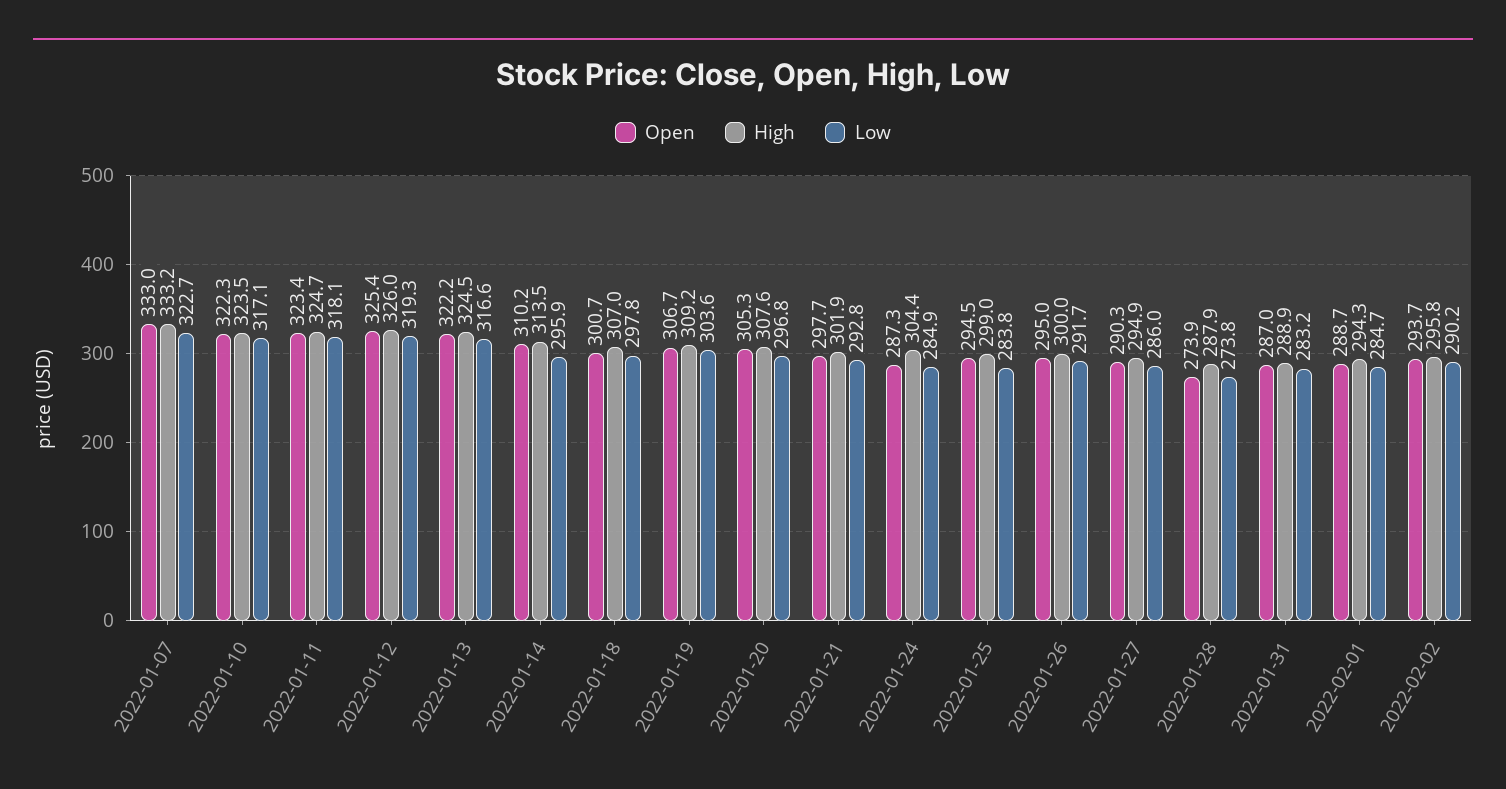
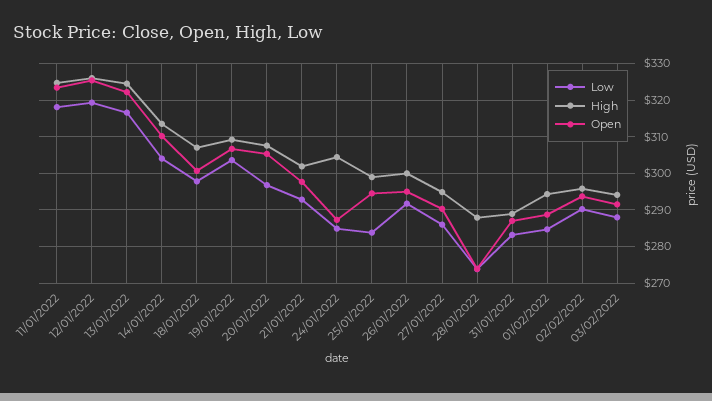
Open, 2022-01-07: 333 -> none
High, 2022-01-07: 333.2 -> none
Low, 2022-01-07: 322.7 -> none
Open, 2022-01-10: 322.3 -> none
High, 2022-01-10: 323.5 -> none
Low, 2022-01-10: 317.1 -> none
Low, 2022-01-14: 295.9 -> 304
Low, 03/02/2022: none -> 288
High, 03/02/2022: none -> 294
Open, 03/02/2022: none -> 292

